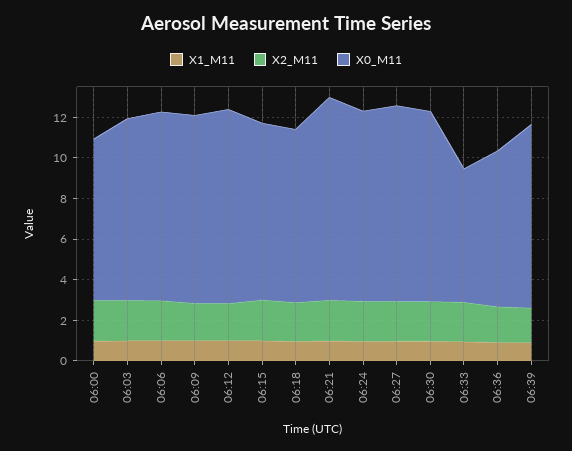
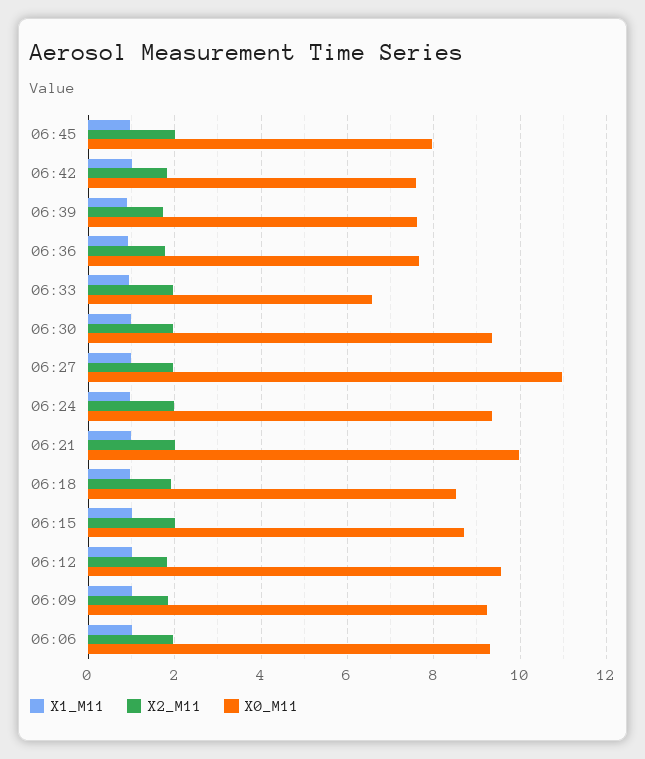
X1_M11, 06:00: 1 -> none
X2_M11, 06:00: 2 -> none
X0_M11, 06:00: 8 -> none
X1_M11, 06:03: 1 -> none
X2_M11, 06:03: 2 -> none
X0_M11, 06:03: 9 -> none
X0_M11, 06:27: 9.5 -> 11
X0_M11, 06:39: 9 -> 7.6
X1_M11, 06:45: none -> 1
X2_M11, 06:45: none -> 2
X0_M11, 06:45: none -> 8
X1_M11, 06:42: none -> 1
X2_M11, 06:42: none -> 1.8
X0_M11, 06:42: none -> 7.6

